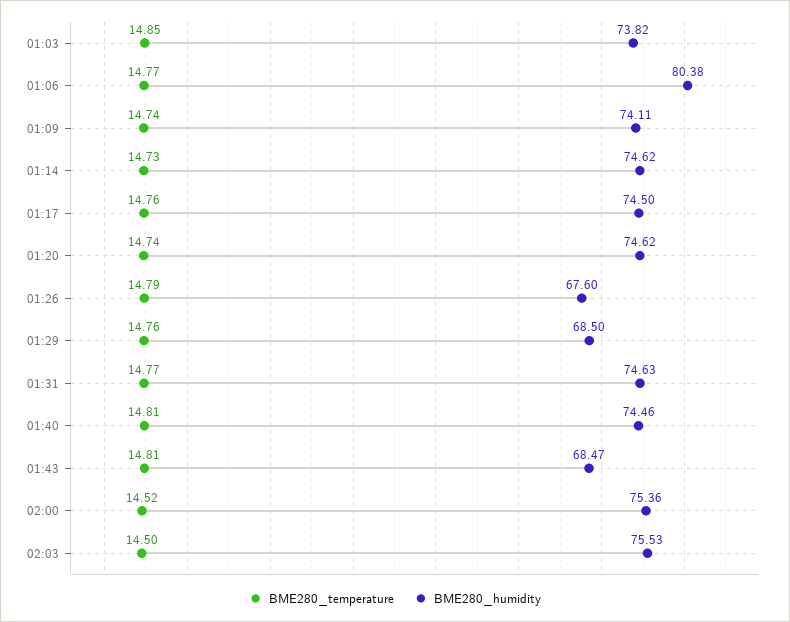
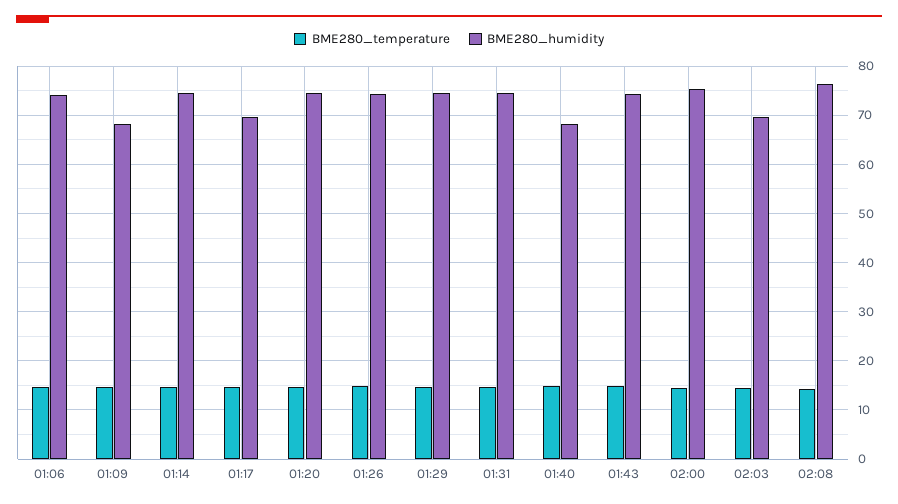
BME280_temperature, 01:03: 14.85 -> none
BME280_humidity, 01:03: 73.82 -> none
BME280_humidity, 01:06: 80.38 -> 74
BME280_humidity, 01:09: 74.11 -> 68
BME280_humidity, 01:17: 74.5 -> 70
BME280_humidity, 01:26: 67.6 -> 74
BME280_humidity, 01:29: 68.5 -> 74
BME280_humidity, 01:40: 74.46 -> 68
BME280_humidity, 01:43: 68.47 -> 74
BME280_humidity, 02:03: 75.53 -> 70
BME280_temperature, 02:08: none -> 14
BME280_humidity, 02:08: none -> 76

